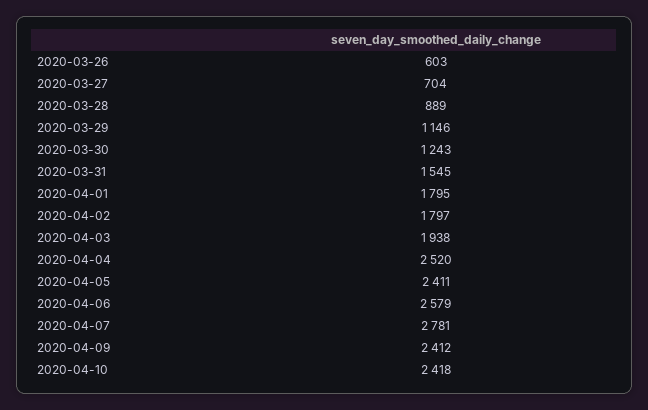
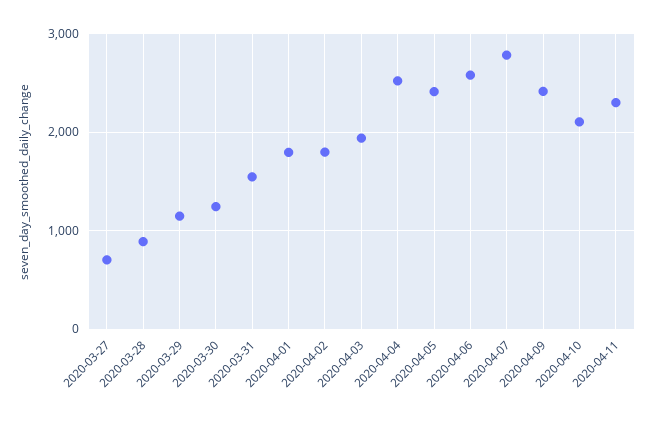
2020-03-26: 603 -> none
2020-04-10: 2418 -> 2100
2020-04-11: none -> 2300

